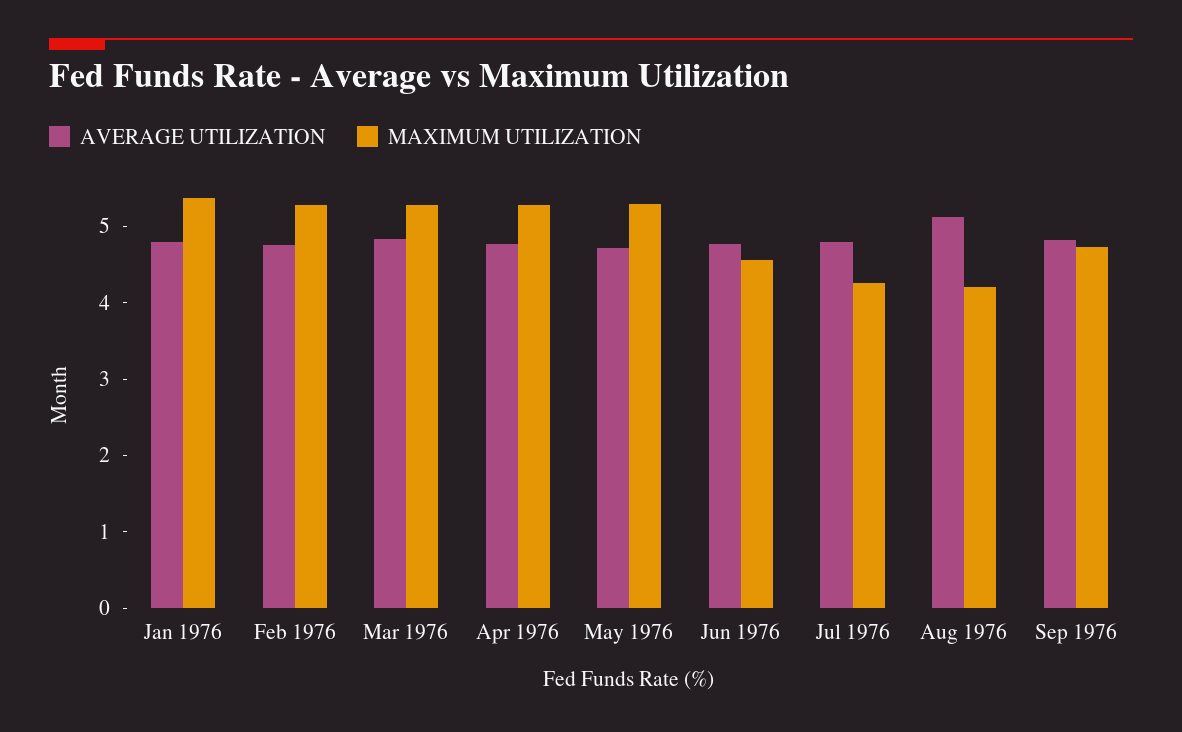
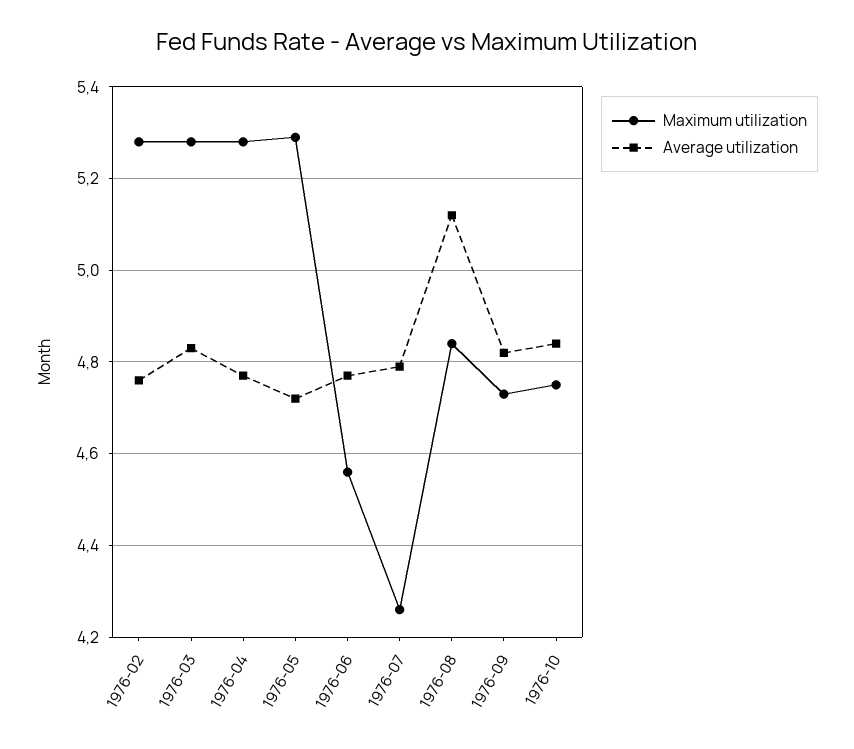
AVERAGE UTILIZATION, Jan 1976: 4.8 -> none
MAXIMUM UTILIZATION, Jan 1976: 5.4 -> none
MAXIMUM UTILIZATION, Aug 1976: 4.2 -> 4.85
MAXIMUM UTILIZATION, 1976-10: none -> 4.75
AVERAGE UTILIZATION, 1976-10: none -> 4.85

